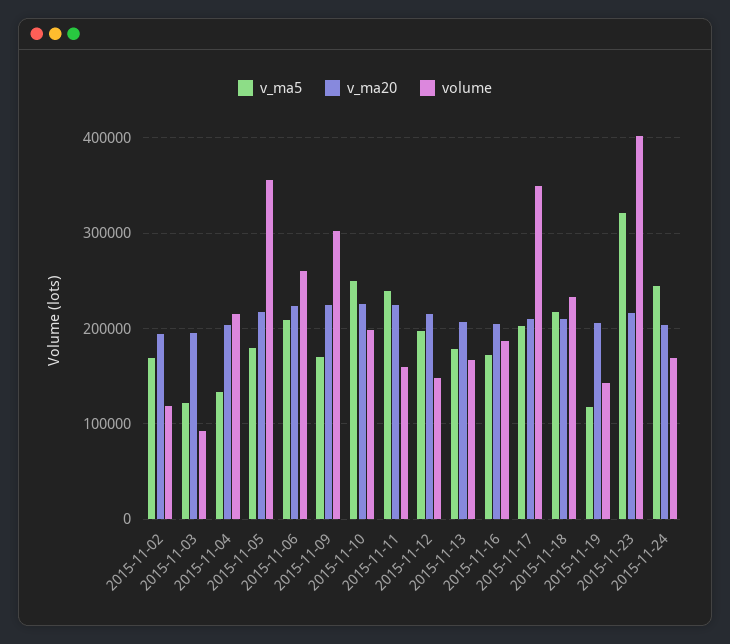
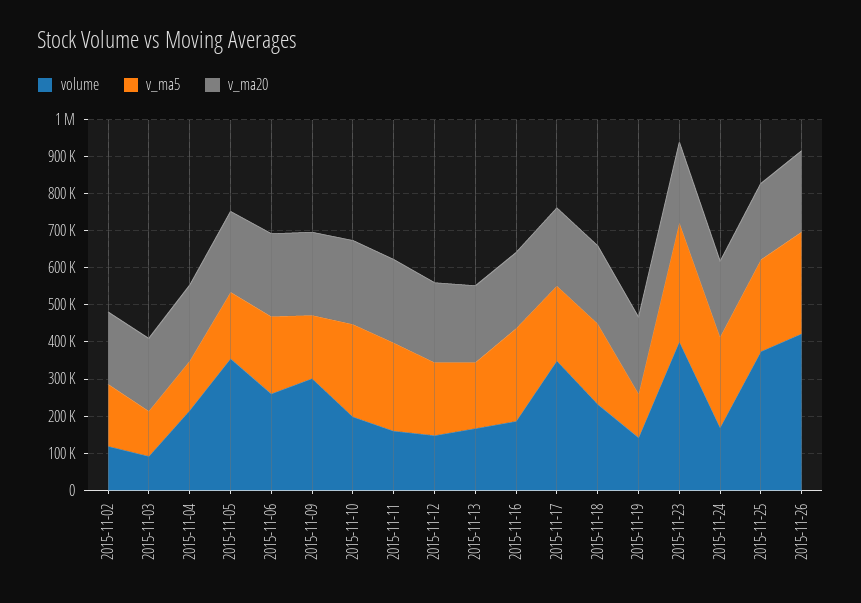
v_ma5, 2015-11-16: 170000 -> 250000
volume, 2015-11-25: none -> 375000
v_ma5, 2015-11-25: none -> 250000
v_ma20, 2015-11-25: none -> 200000
volume, 2015-11-26: none -> 425000
v_ma5, 2015-11-26: none -> 275000
v_ma20, 2015-11-26: none -> 225000

